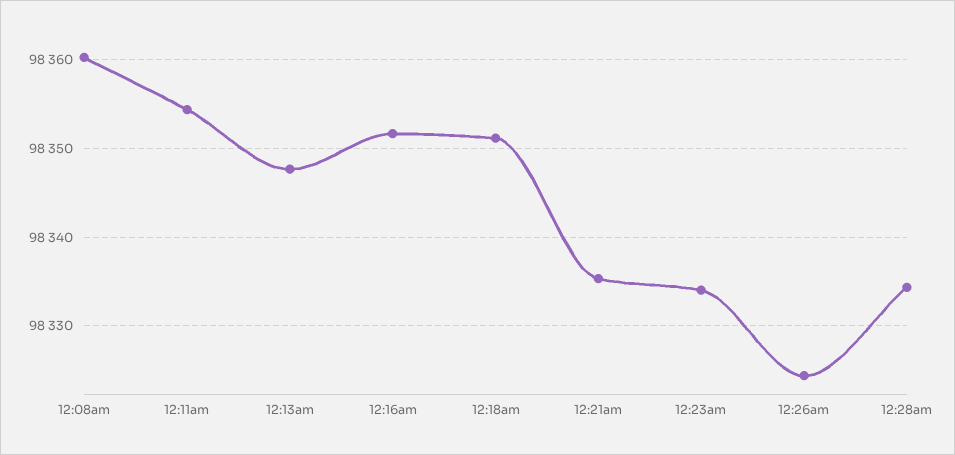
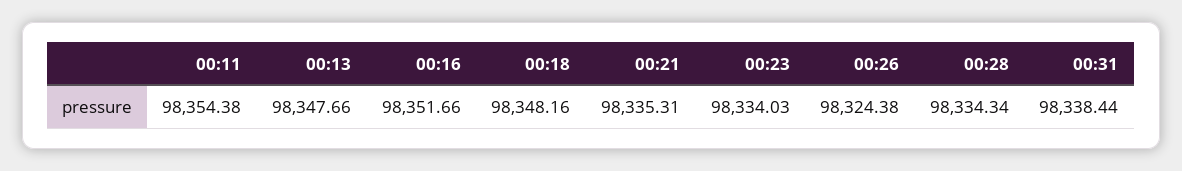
12:08am: 98360 -> none
12:18am: 98351 -> 98348.16
00:31: none -> 98338.44

